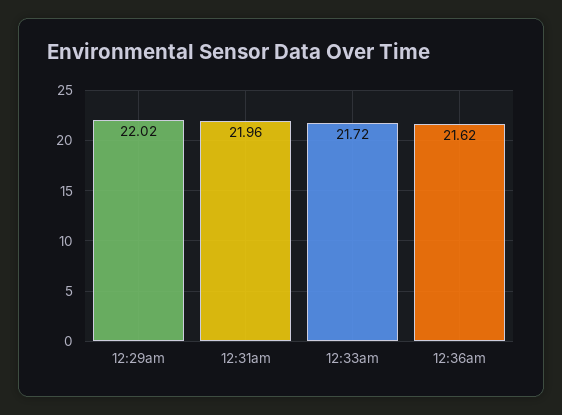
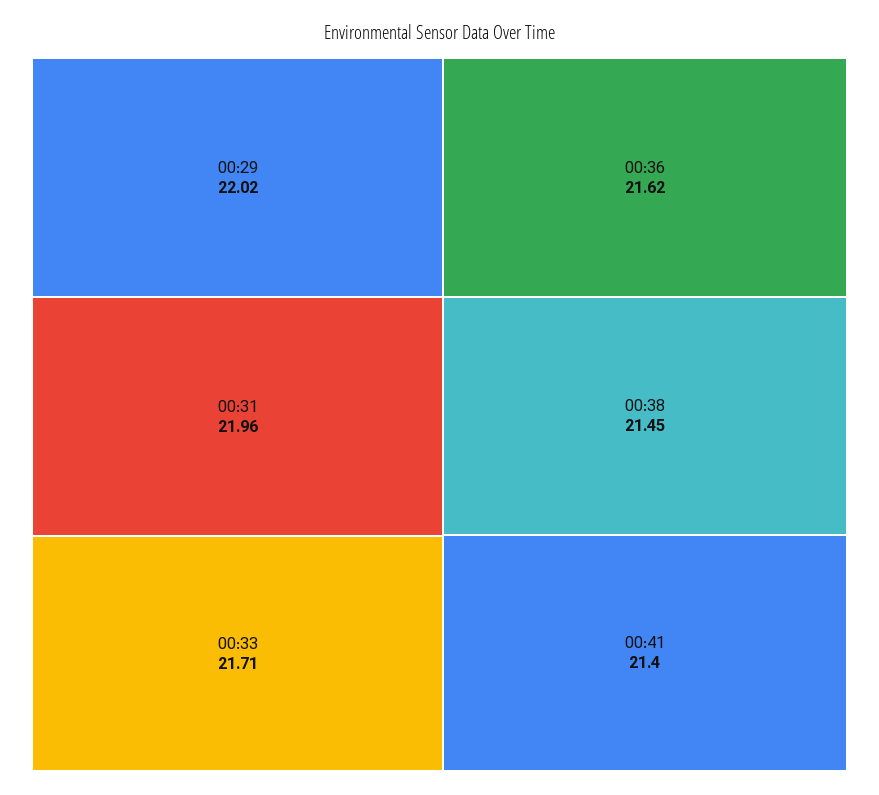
12:33am: 21.72 -> 21.71
00:38: none -> 21.45
00:41: none -> 21.4

